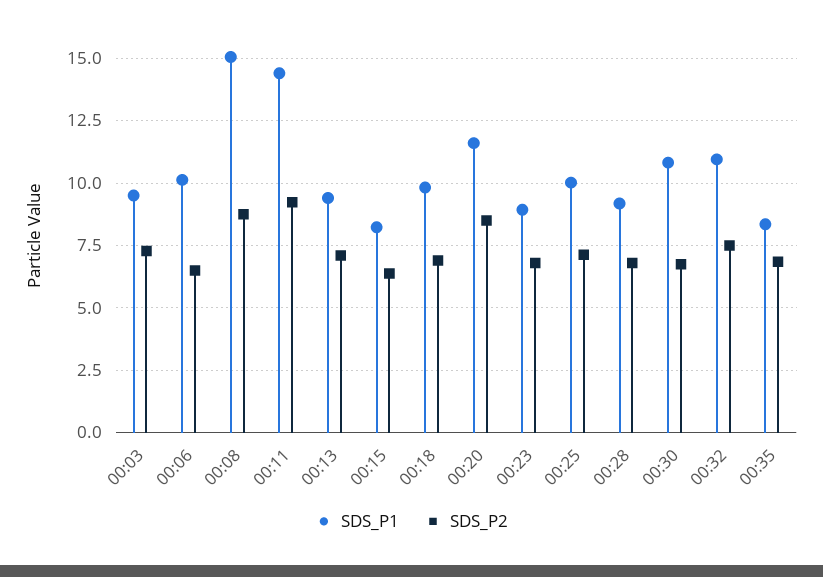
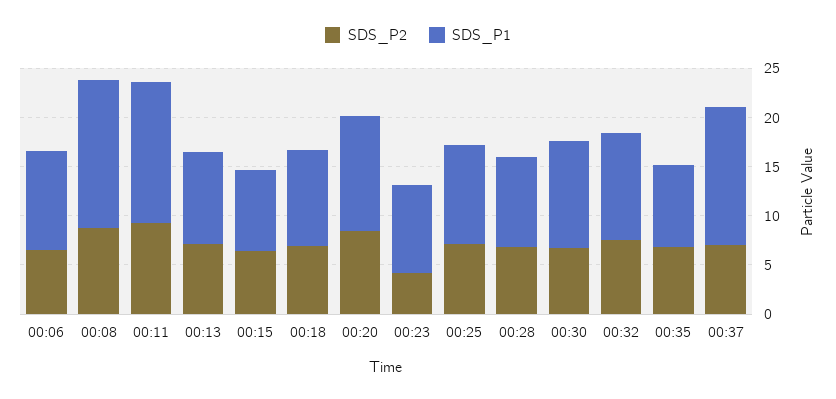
SDS_P1, 00:03: 9.5 -> none
SDS_P2, 00:03: 7.25 -> none
SDS_P2, 00:23: 6.75 -> 4
SDS_P2, 00:37: none -> 7
SDS_P1, 00:37: none -> 14

